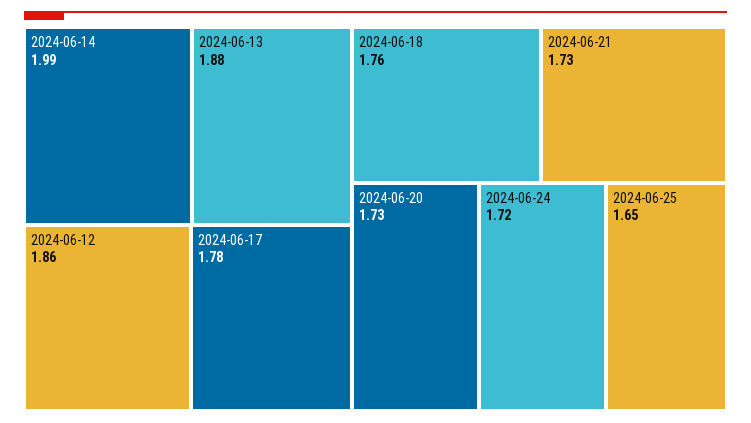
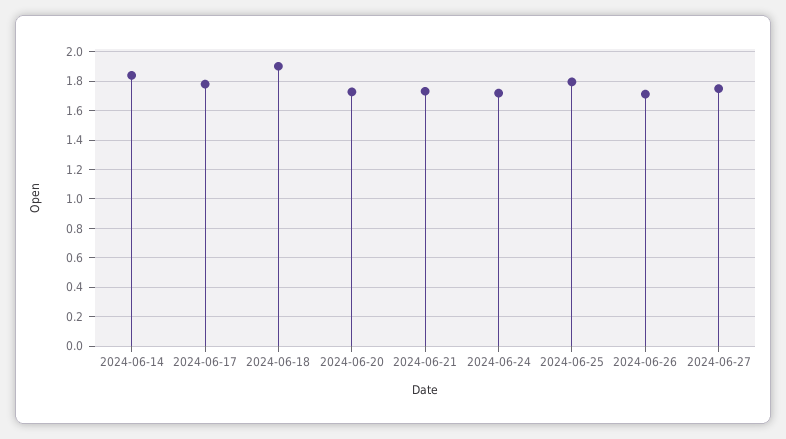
2024-06-14: 1.99 -> 1.85
2024-06-13: 1.88 -> none
2024-06-12: 1.86 -> none
2024-06-18: 1.76 -> 1.9
2024-06-25: 1.65 -> 1.8
2024-06-26: none -> 1.7
2024-06-27: none -> 1.75

